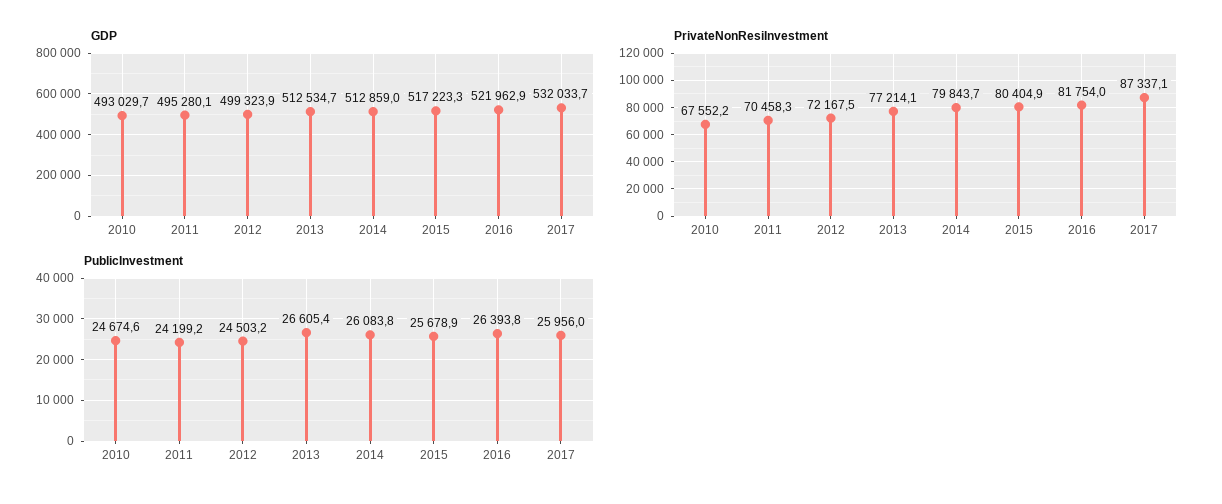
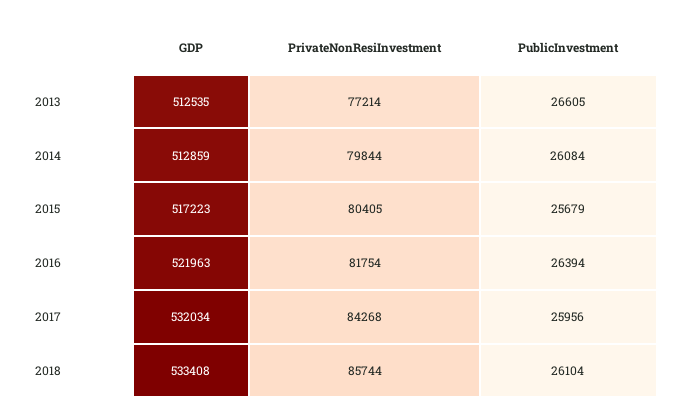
GDP, 2010: 493029.7 -> none
GDP, 2011: 495280.1 -> none
GDP, 2012: 499323.9 -> none
PrivateNonResiInvestment, 2010: 67552.2 -> none
PrivateNonResiInvestment, 2011: 70458.3 -> none
PrivateNonResiInvestment, 2012: 72167.5 -> none
PrivateNonResiInvestment, 2017: 87337.1 -> 84268
PublicInvestment, 2010: 24674.6 -> none
PublicInvestment, 2011: 24199.2 -> none
PublicInvestment, 2012: 24503.2 -> none
GDP, 2018: none -> 533408
PrivateNonResiInvestment, 2018: none -> 85744
PublicInvestment, 2018: none -> 26104

